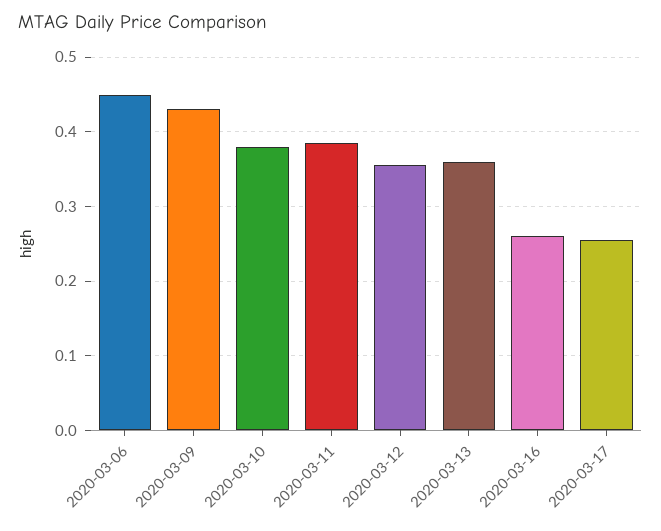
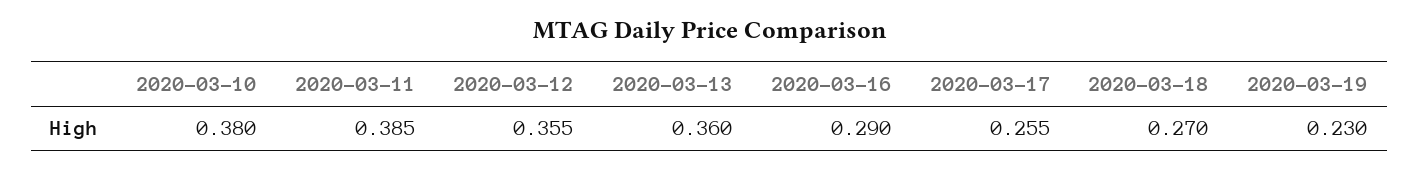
2020-03-06: 0.45 -> none
2020-03-09: 0.43 -> none
2020-03-16: 0.26 -> 0.29
2020-03-18: none -> 0.27
2020-03-19: none -> 0.23

